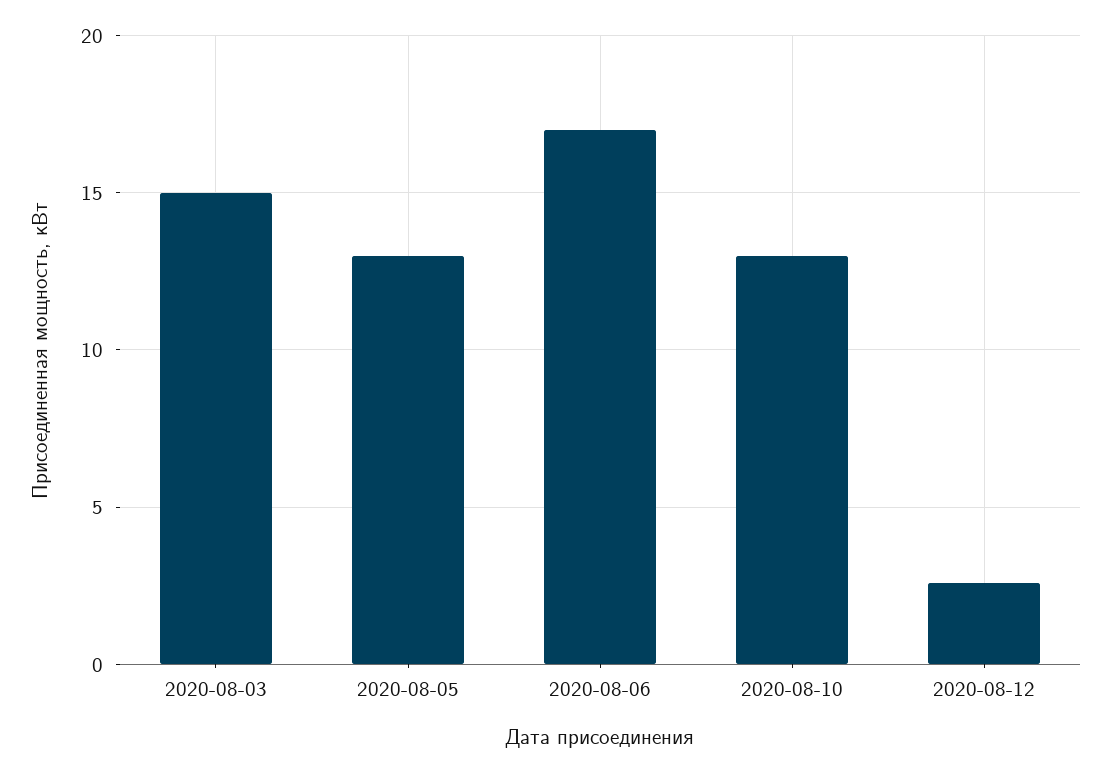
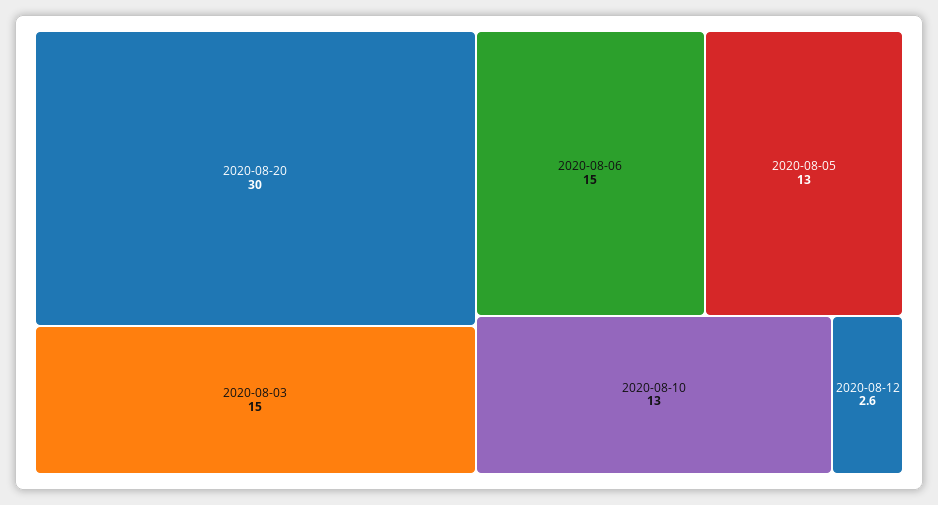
2020-08-06: 17 -> 15
2020-08-20: none -> 30

